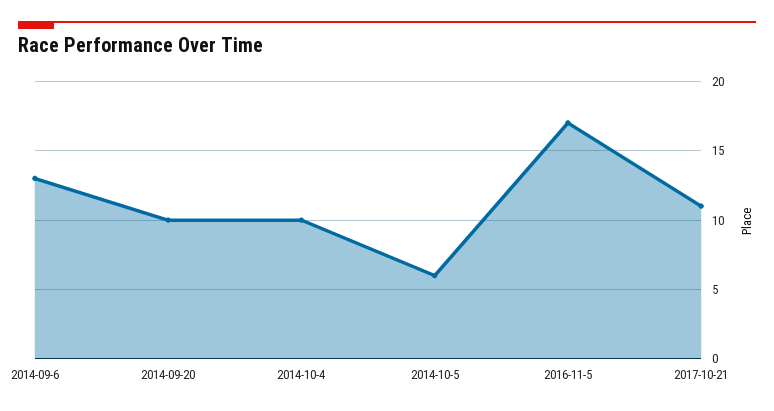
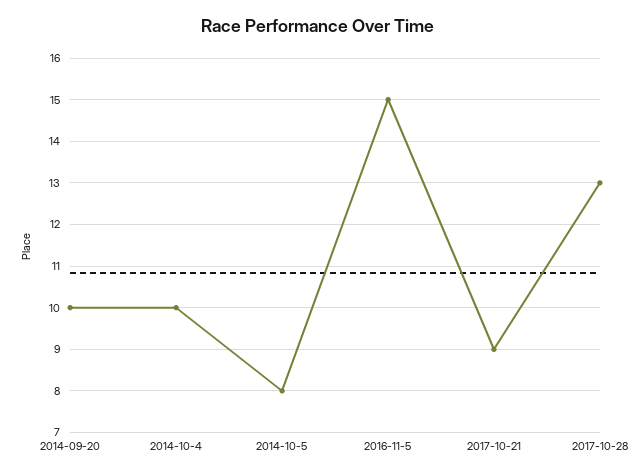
2014-09-6: 13 -> none
2014-10-5: 6 -> 8
2016-11-5: 17 -> 15
2017-10-21: 11 -> 9
2017-10-28: none -> 13

